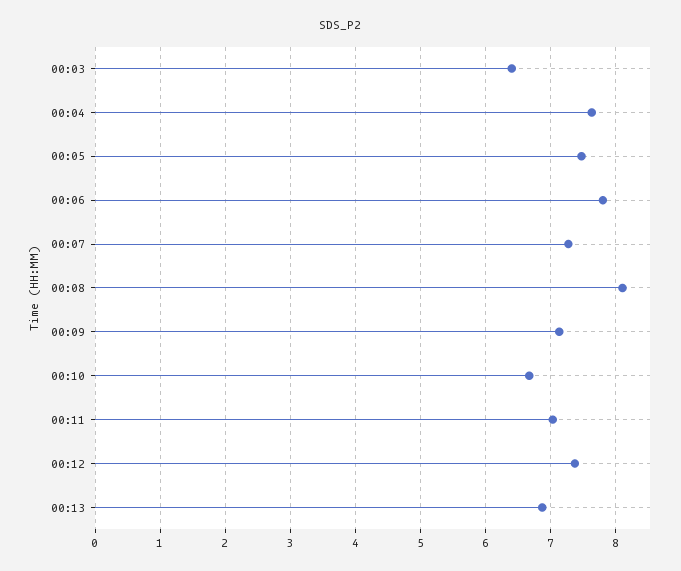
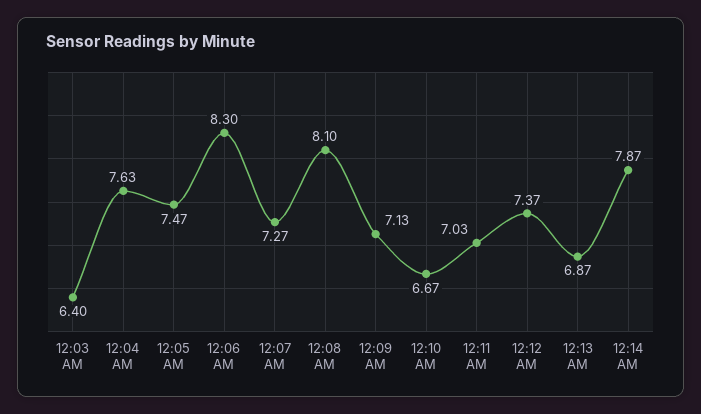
00:06: 7.8 -> 8.3
12:14 AM: none -> 7.87

